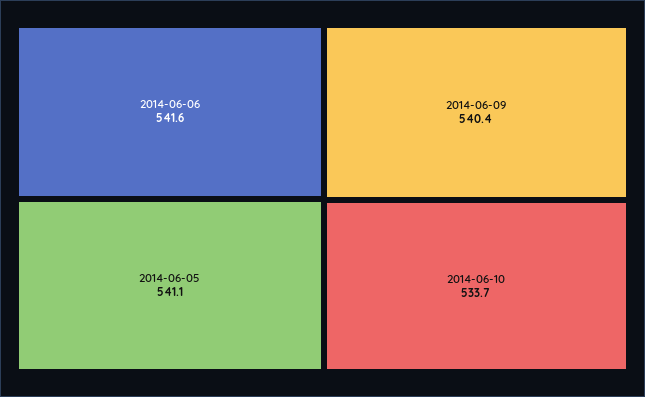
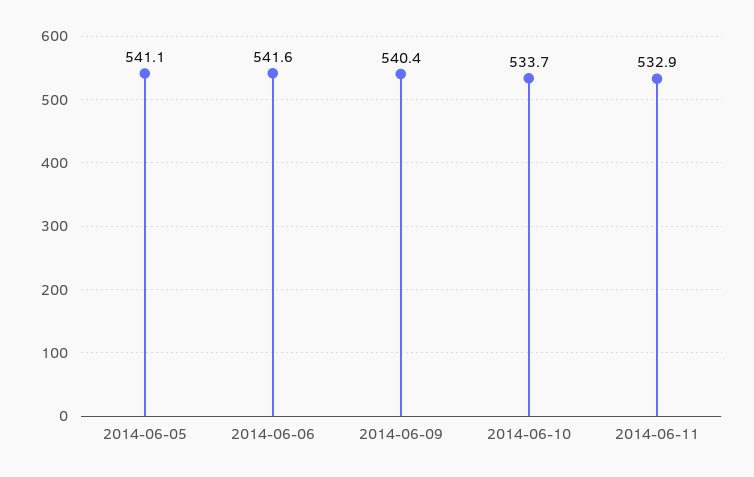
2014-06-11: none -> 532.9

